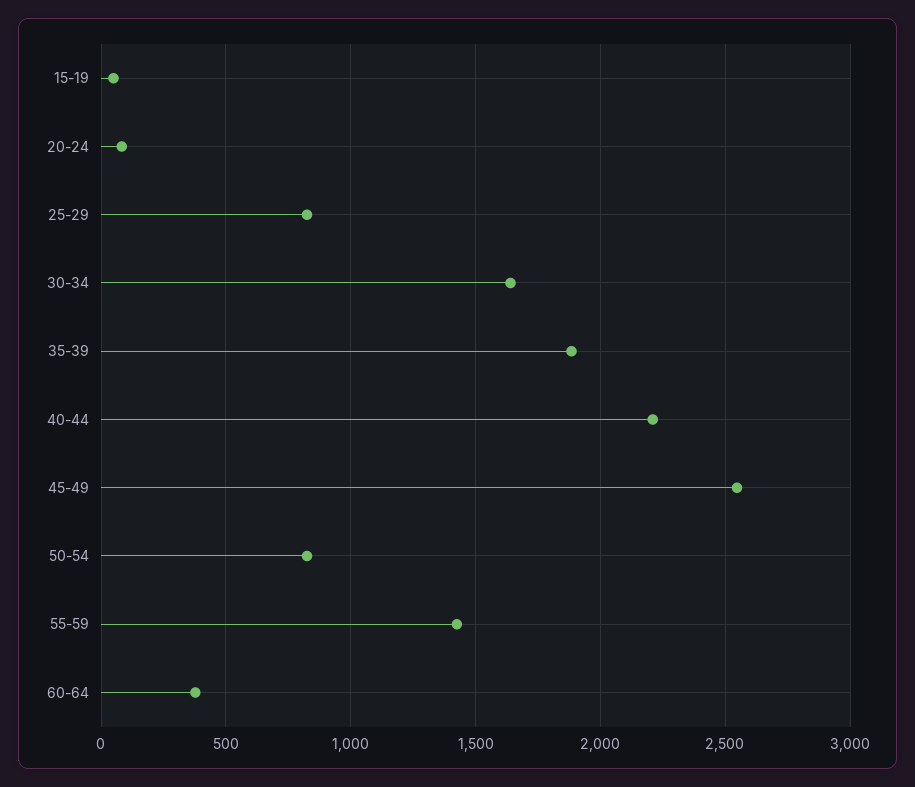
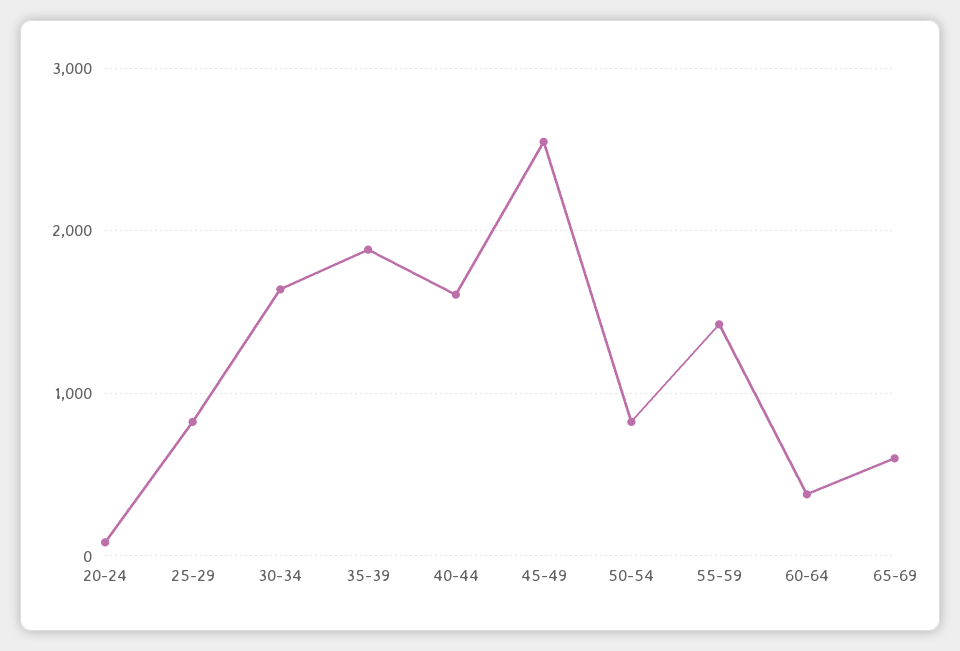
15-19: 50 -> none
40-44: 2200 -> 1600
65-69: none -> 600

